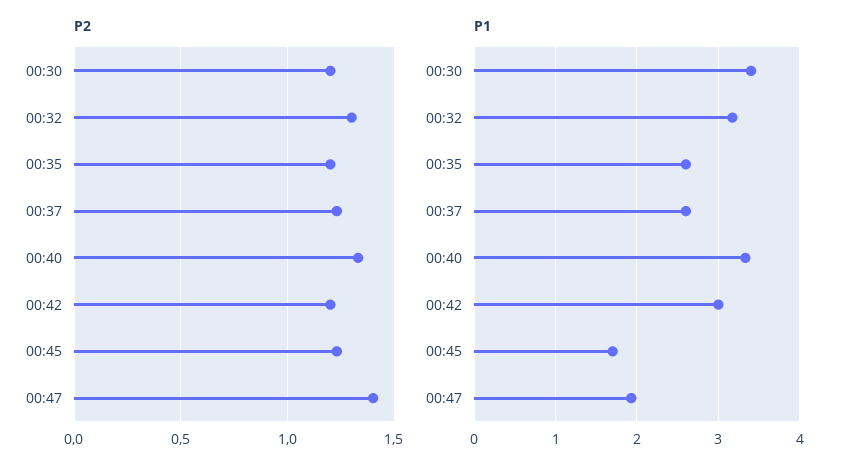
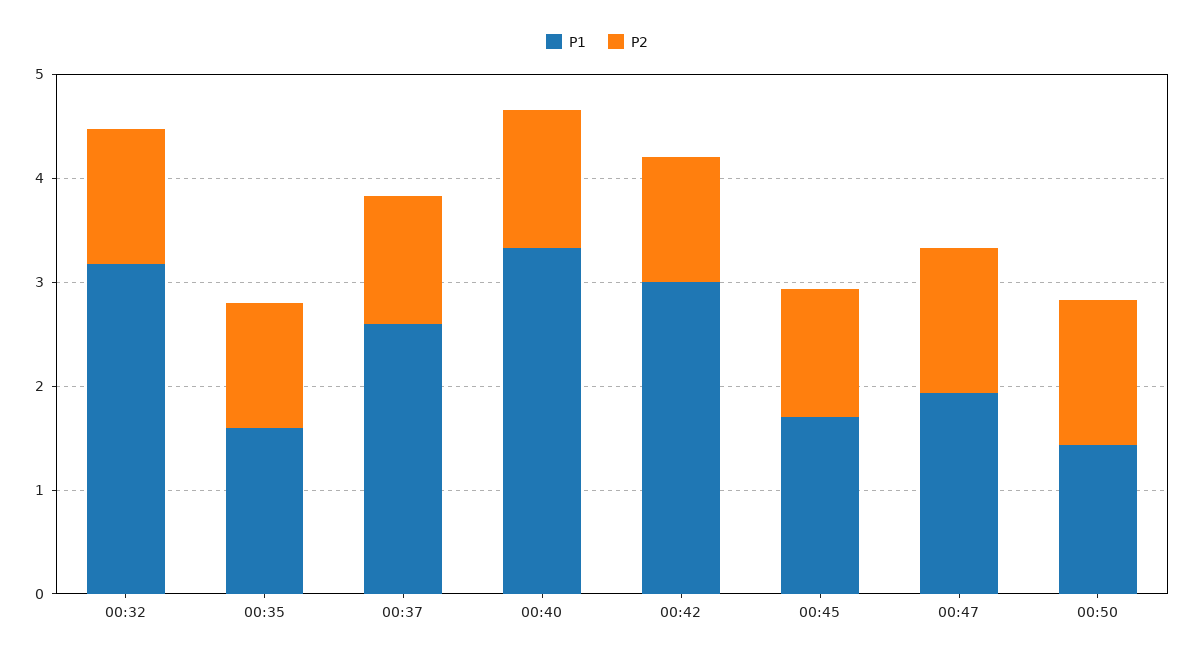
P2, 00:30: 1.2 -> none
P1, 00:30: 3.4 -> none
P1, 00:35: 2.6 -> 1.6
P1, 00:50: none -> 1.4
P2, 00:50: none -> 1.4

